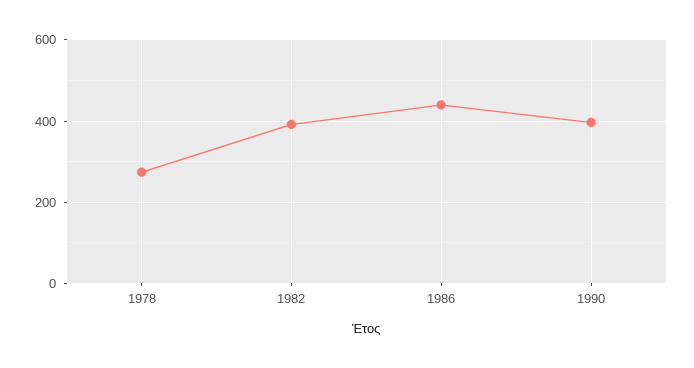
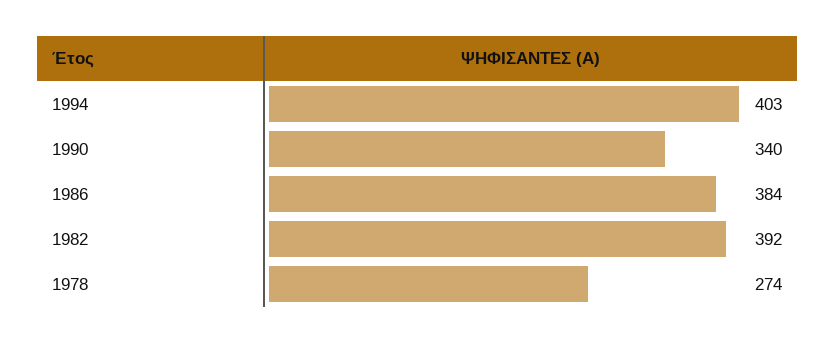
1986: 440 -> 384
1990: 400 -> 340
1994: none -> 403

